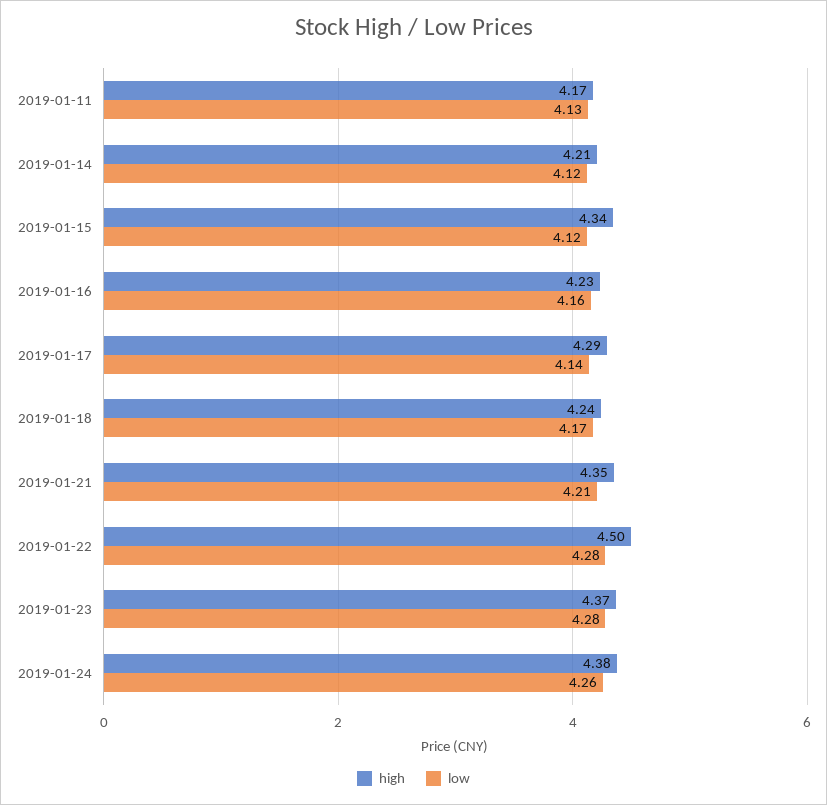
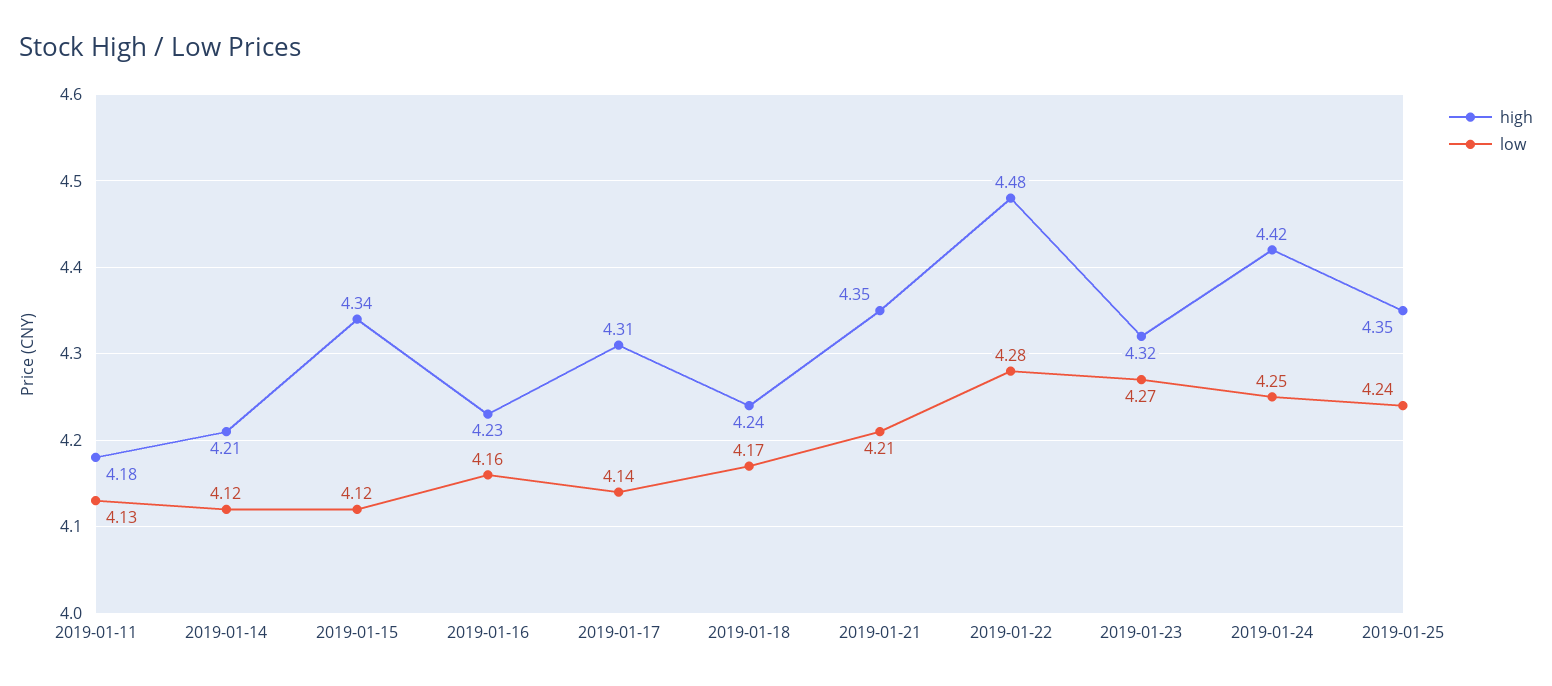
high, 2019-01-11: 4.17 -> 4.18
high, 2019-01-17: 4.29 -> 4.31
high, 2019-01-22: 4.5 -> 4.48
high, 2019-01-23: 4.37 -> 4.32
low, 2019-01-23: 4.28 -> 4.27
high, 2019-01-24: 4.38 -> 4.42
low, 2019-01-24: 4.26 -> 4.25
high, 2019-01-25: none -> 4.35
low, 2019-01-25: none -> 4.24

